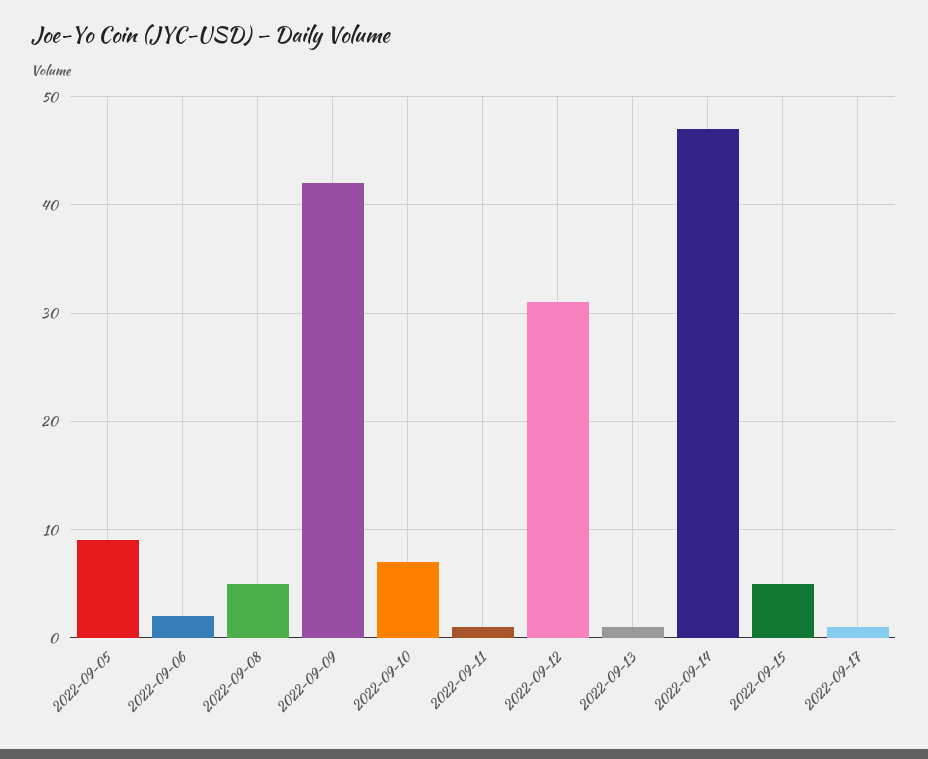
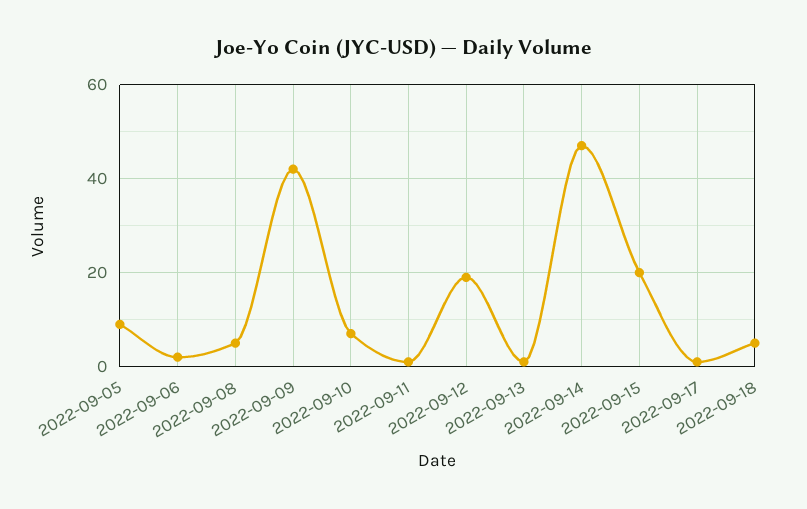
2022-09-12: 31 -> 20
2022-09-15: 5 -> 20
2022-09-18: none -> 5

